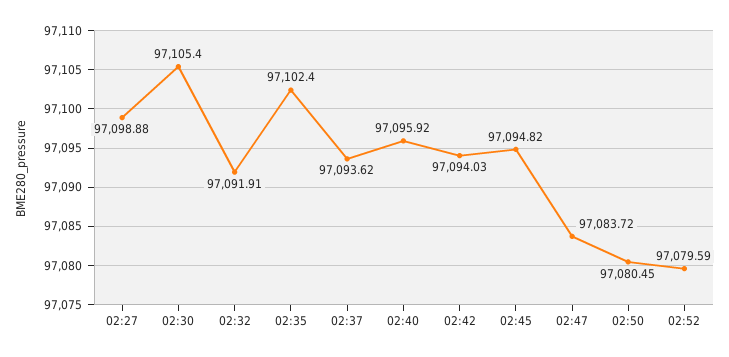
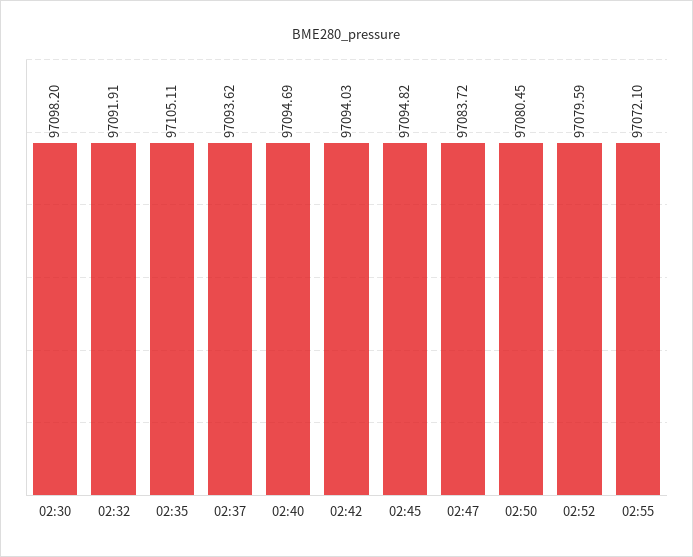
02:27: 97098.88 -> none
02:30: 97105.4 -> 97098.2
02:35: 97102.4 -> 97105.11
02:40: 97095.92 -> 97094.69
02:55: none -> 97072.1

